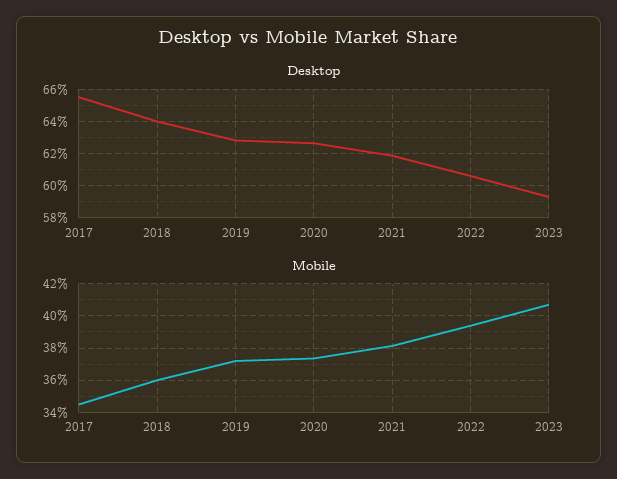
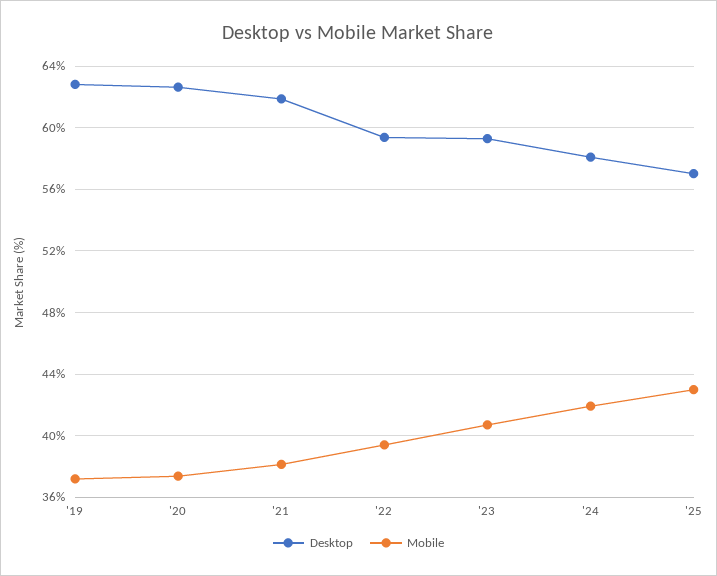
Desktop, 2017: 65.5 -> none
Desktop, 2018: 64 -> none
Desktop, 2022: 60.5 -> 59.5
Mobile, 2017: 34.5 -> none
Mobile, 2018: 36 -> none
Desktop, '24: none -> 58
Mobile, '24: none -> 42
Desktop, '25: none -> 57
Mobile, '25: none -> 43

